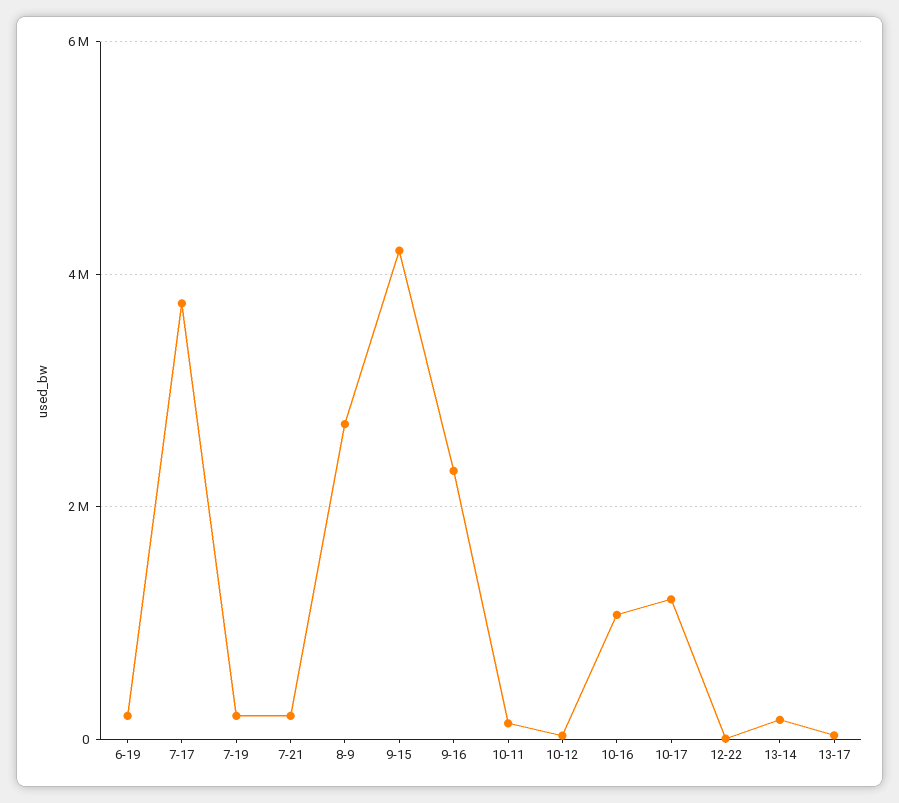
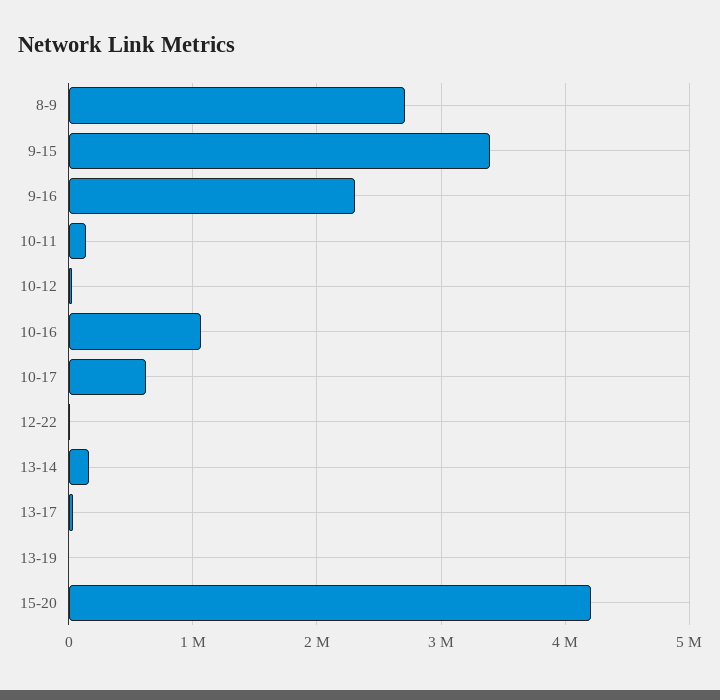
6-19: 200000 -> none
7-17: 3800000 -> none
7-19: 200000 -> none
7-21: 200000 -> none
9-15: 4200000 -> 3400000
10-17: 1200000 -> 600000
13-19: none -> 0
15-20: none -> 4200000

